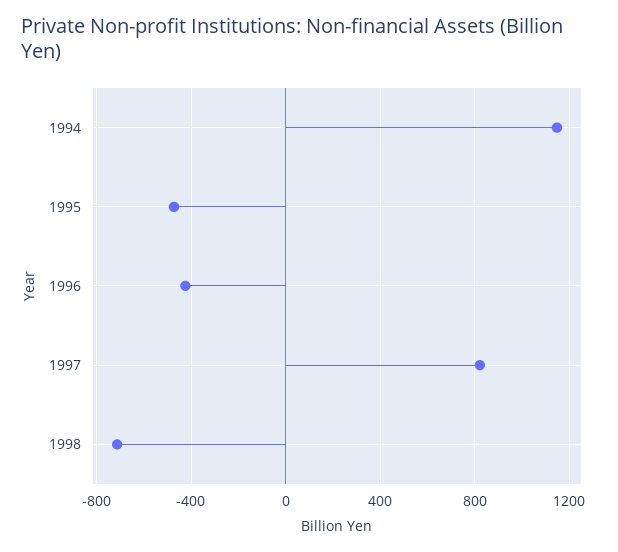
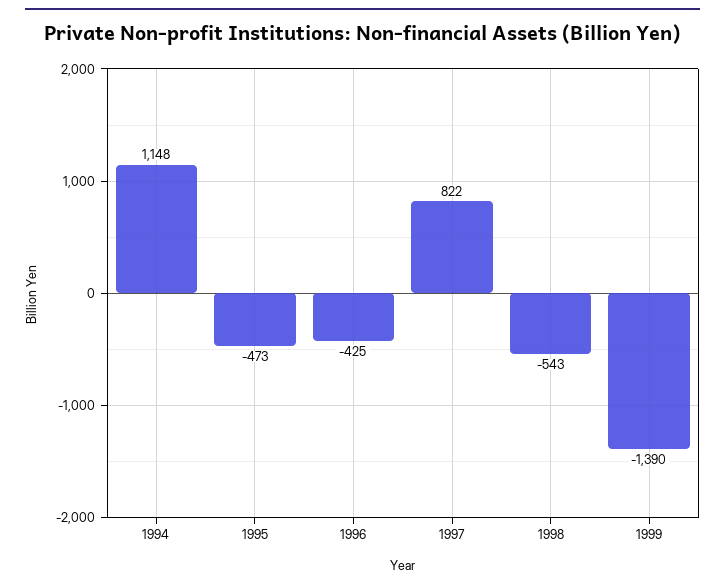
1998: -700 -> -543
1999: none -> -1390

